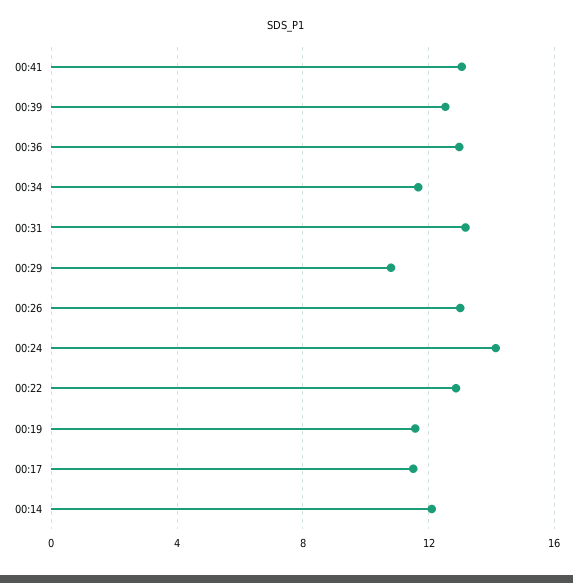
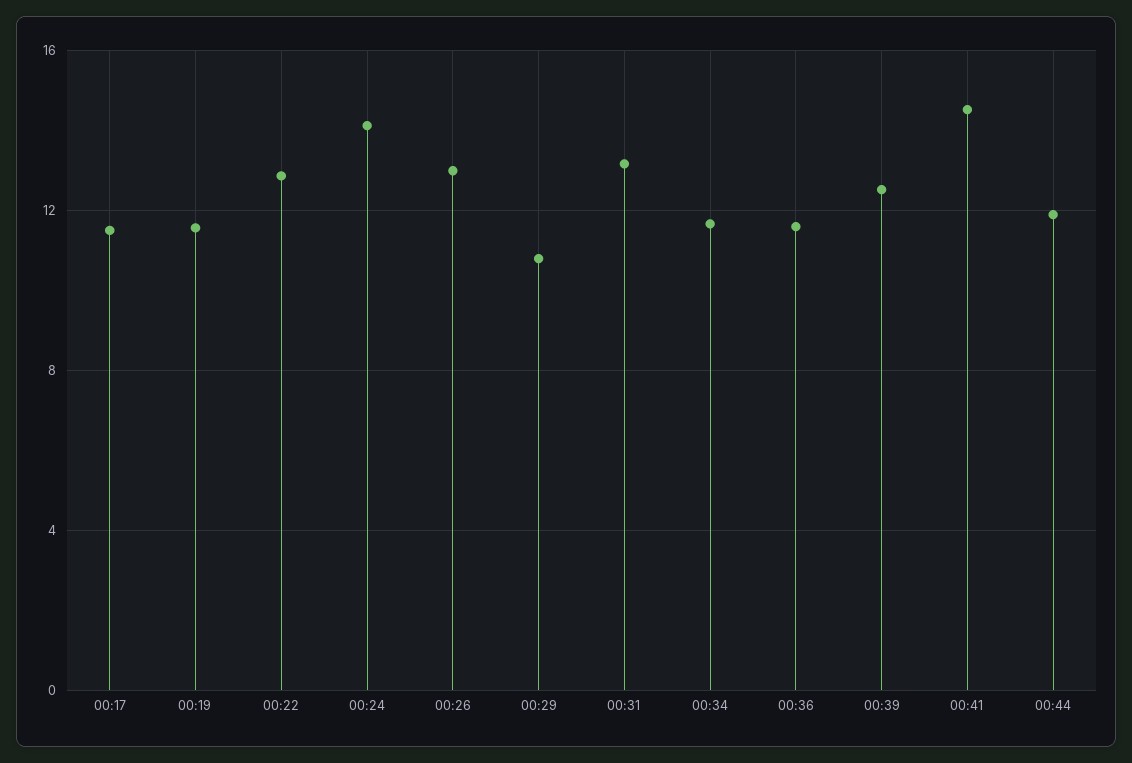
00:41: 13 -> 14.5
00:36: 13 -> 11.5
00:14: 12 -> none
00:44: none -> 12

